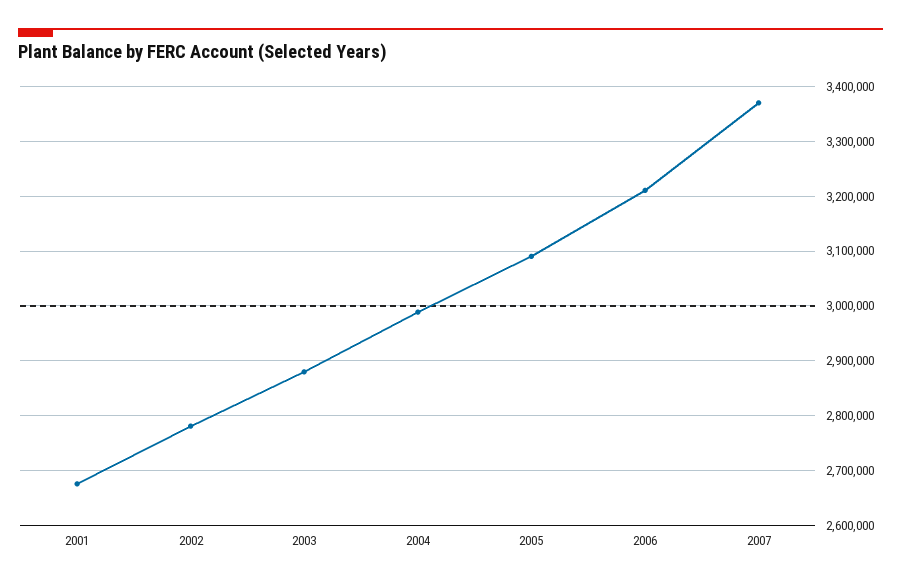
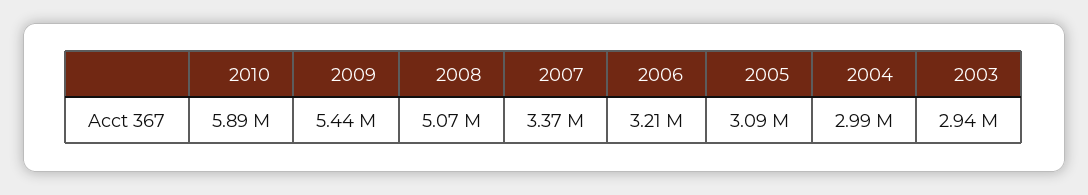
2001: 2680000 -> none
2002: 2780000 -> none
2003: 2880000 -> 2940000
2010: none -> 5890000
2009: none -> 5440000
2008: none -> 5070000

